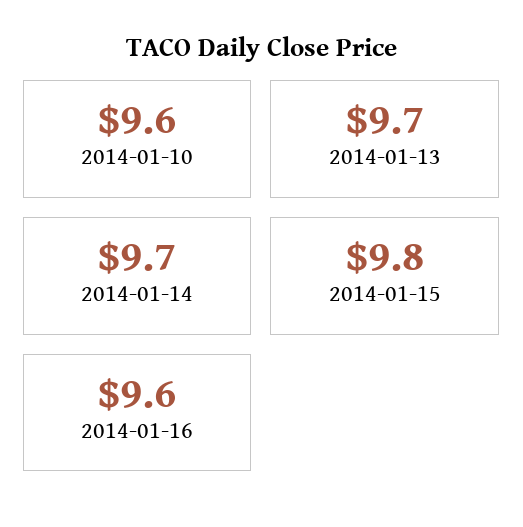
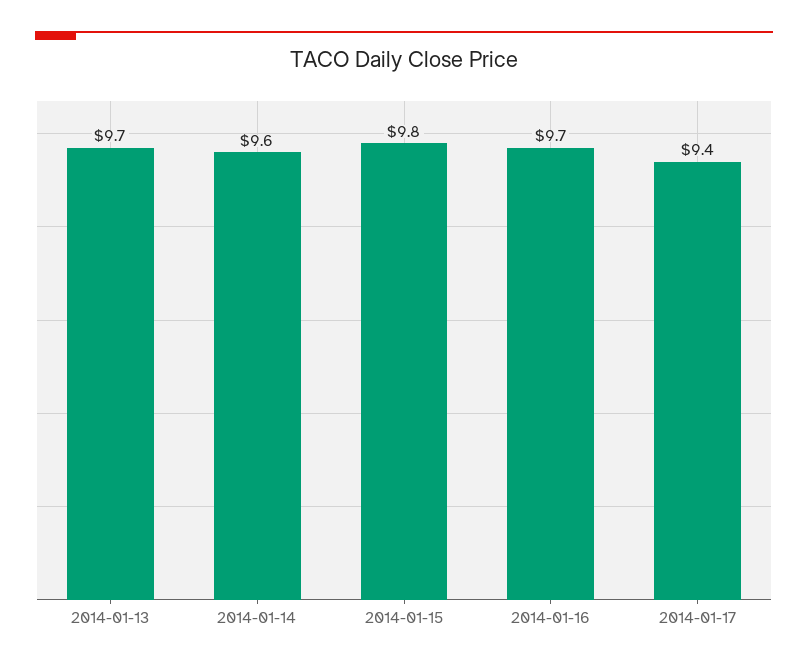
2014-01-10: 9.6 -> none
2014-01-14: 9.7 -> 9.6
2014-01-16: 9.6 -> 9.7
2014-01-17: none -> 9.4

